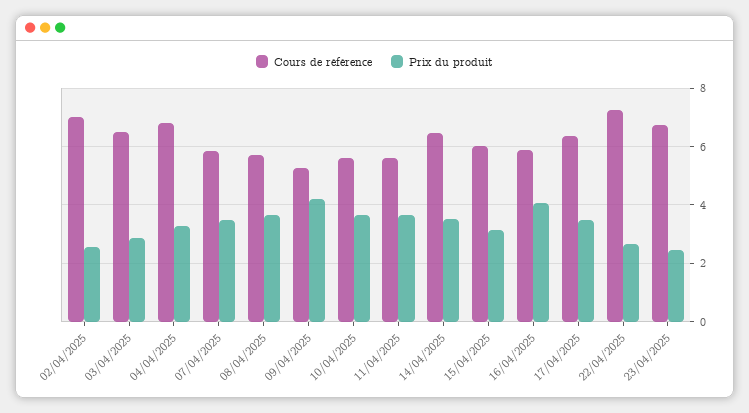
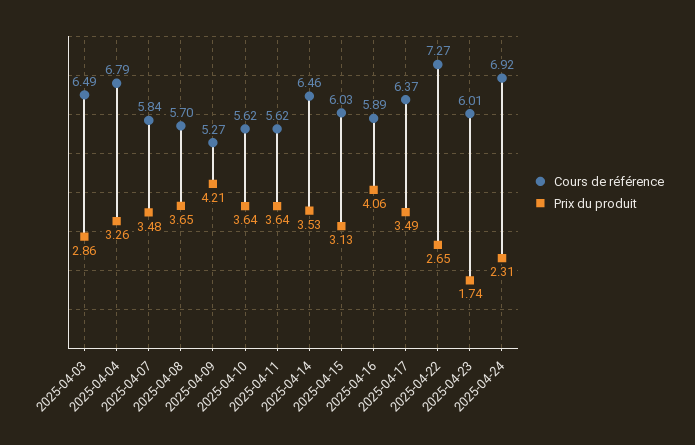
Cours de référence, 02/04/2025: 7 -> none
Prix du produit, 02/04/2025: 2.5 -> none
Cours de référence, 23/04/2025: 6.75 -> 6.01
Prix du produit, 23/04/2025: 2.5 -> 1.74
Cours de référence, 2025-04-24: none -> 6.92
Prix du produit, 2025-04-24: none -> 2.31

